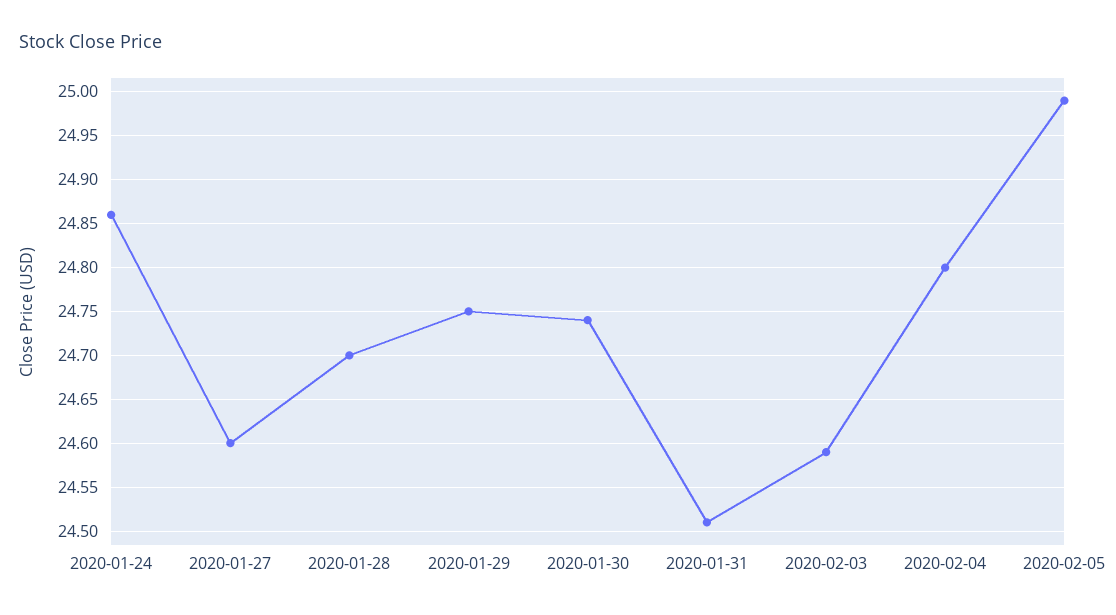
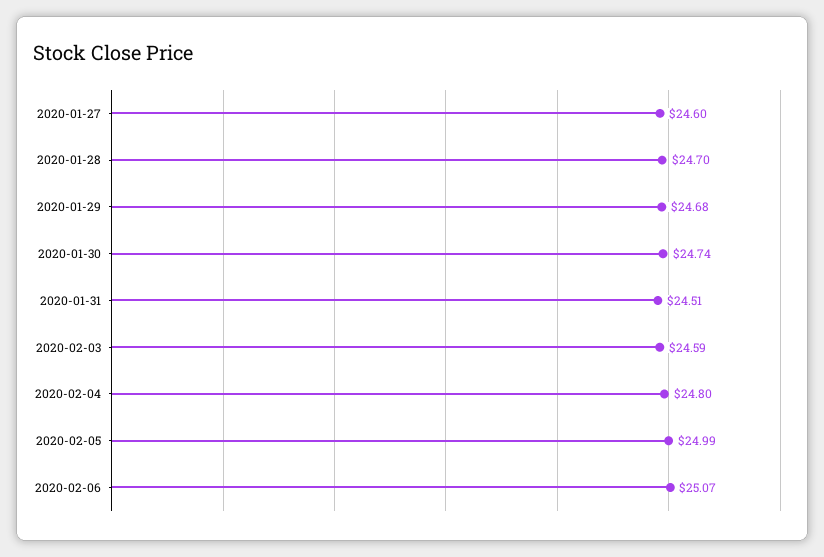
2020-01-24: 24.86 -> none
2020-01-29: 24.75 -> 24.68
2020-02-06: none -> 25.07

